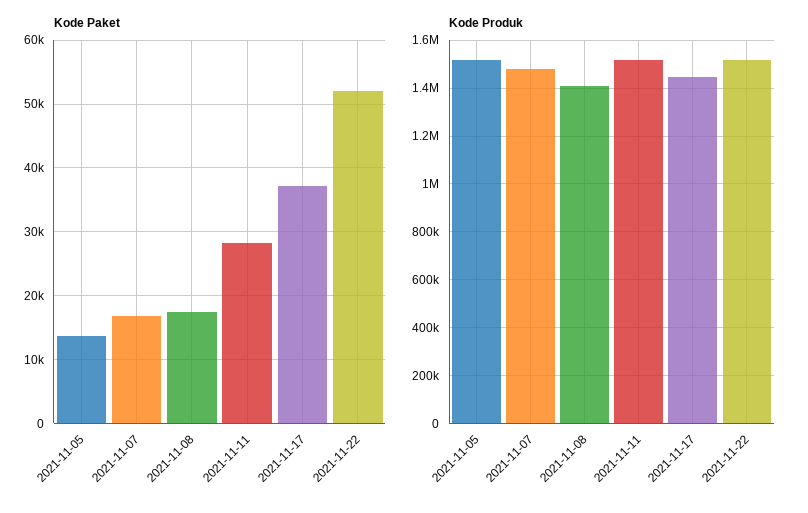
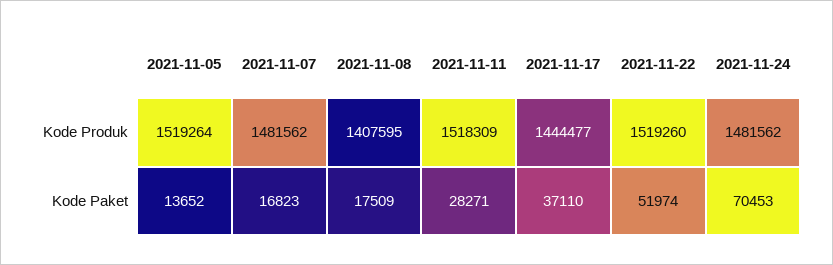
Kode Produk, 2021-11-24: none -> 1481562
Kode Paket, 2021-11-24: none -> 70453

